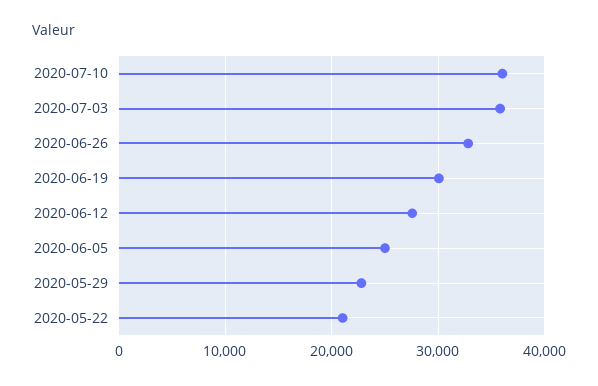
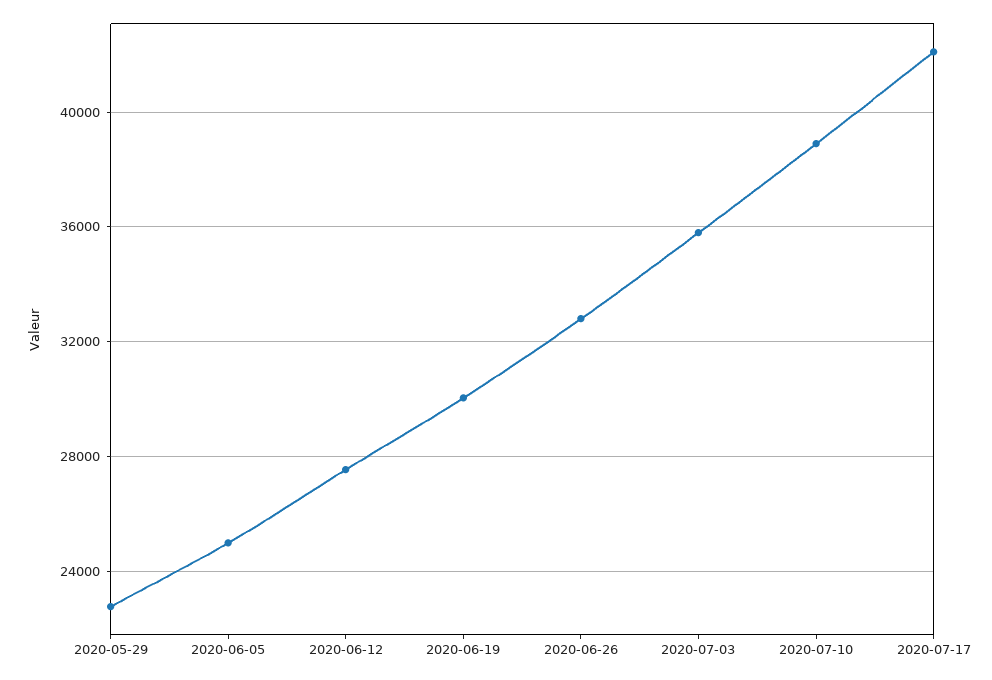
2020-07-10: 36000 -> 39000
2020-05-22: 21000 -> none
2020-07-17: none -> 42000

